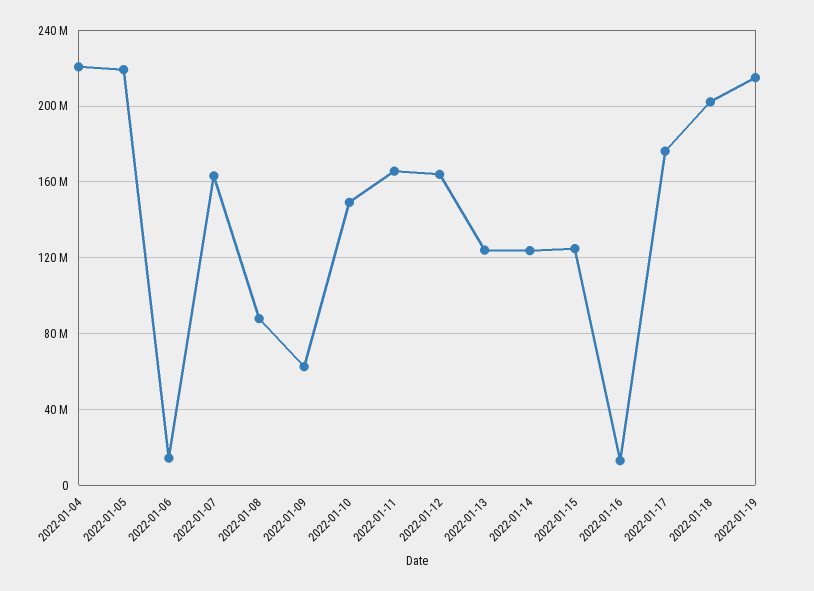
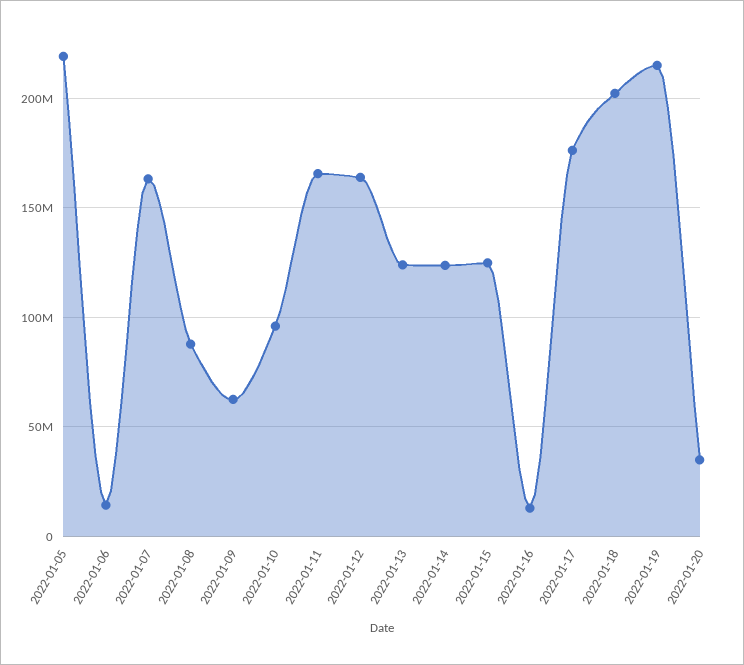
2022-01-04: 220000000 -> none
2022-01-10: 150000000 -> 95000000
2022-01-20: none -> 35000000

